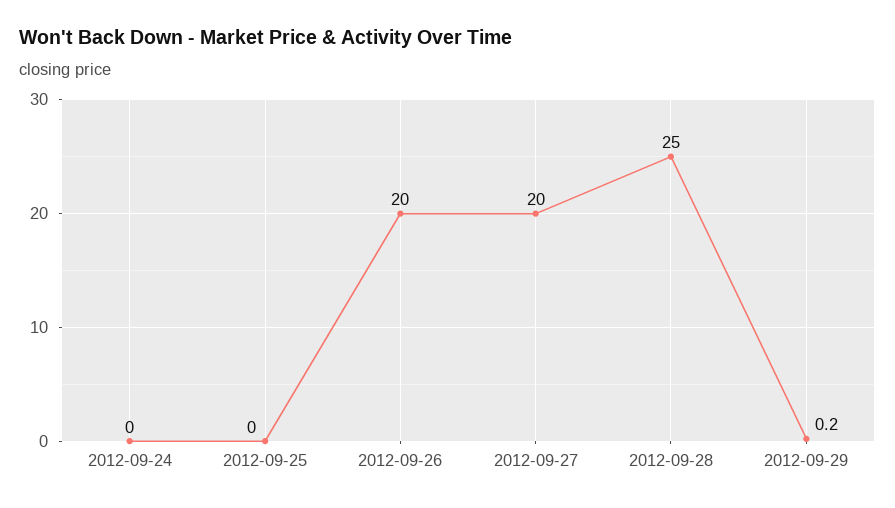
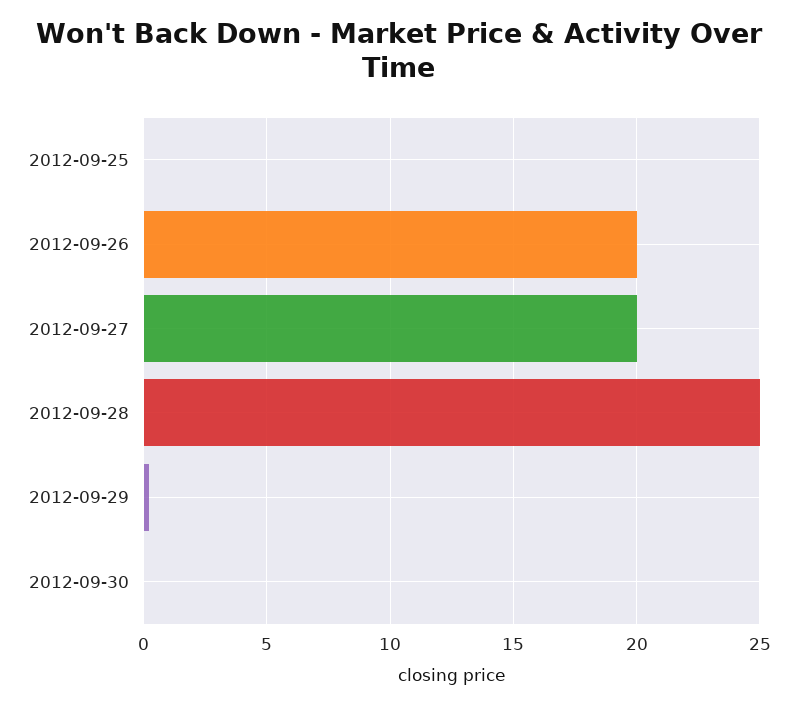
2012-09-24: 0 -> none
2012-09-30: none -> 0

